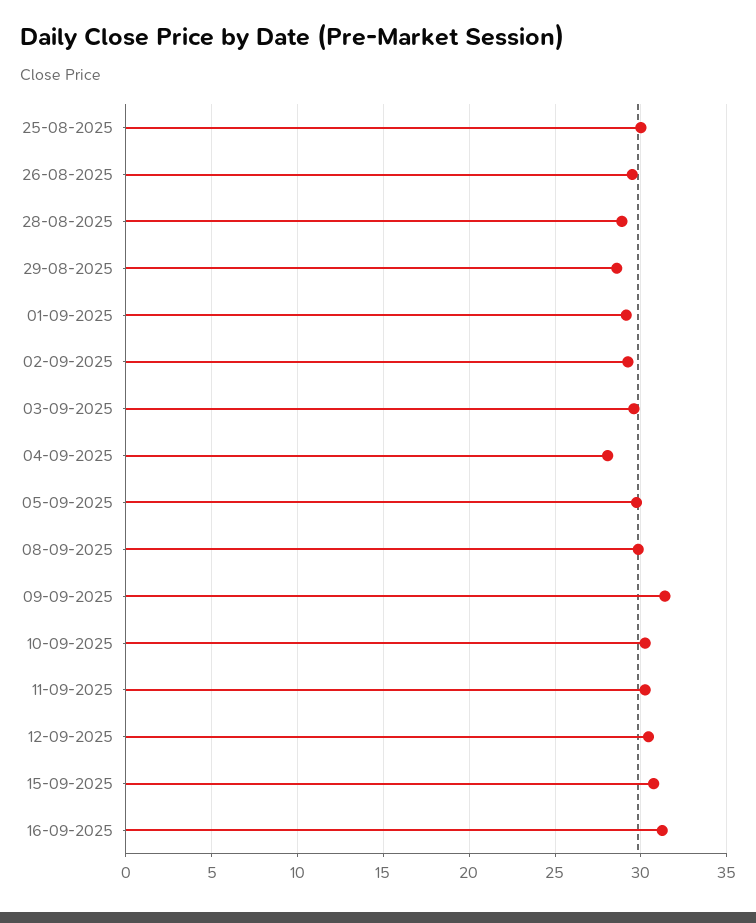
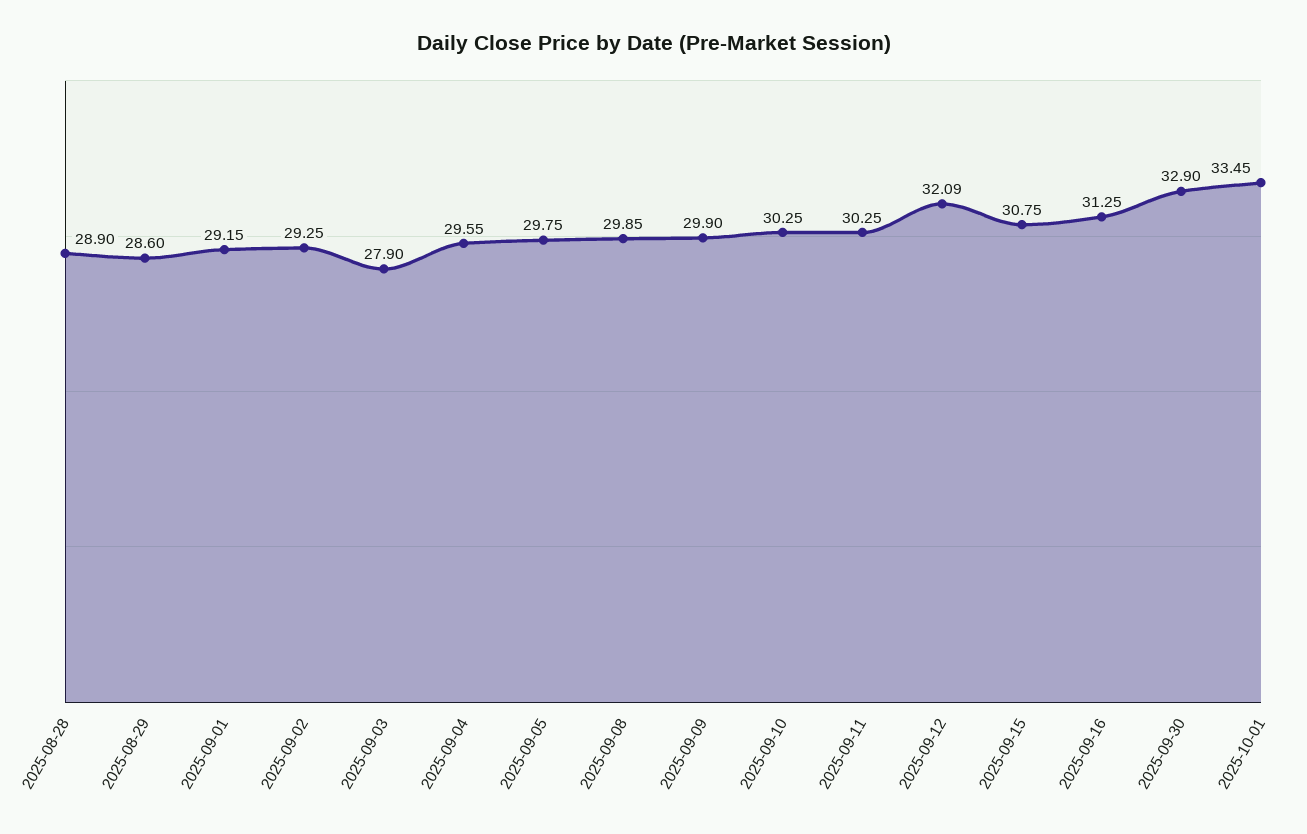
25-08-2025: 30 -> none
26-08-2025: 29.5 -> none
03-09-2025: 29.5 -> 27.9
04-09-2025: 28 -> 29.55
09-09-2025: 31.5 -> 29.9
12-09-2025: 30.5 -> 32.09
2025-09-30: none -> 32.9
2025-10-01: none -> 33.45

